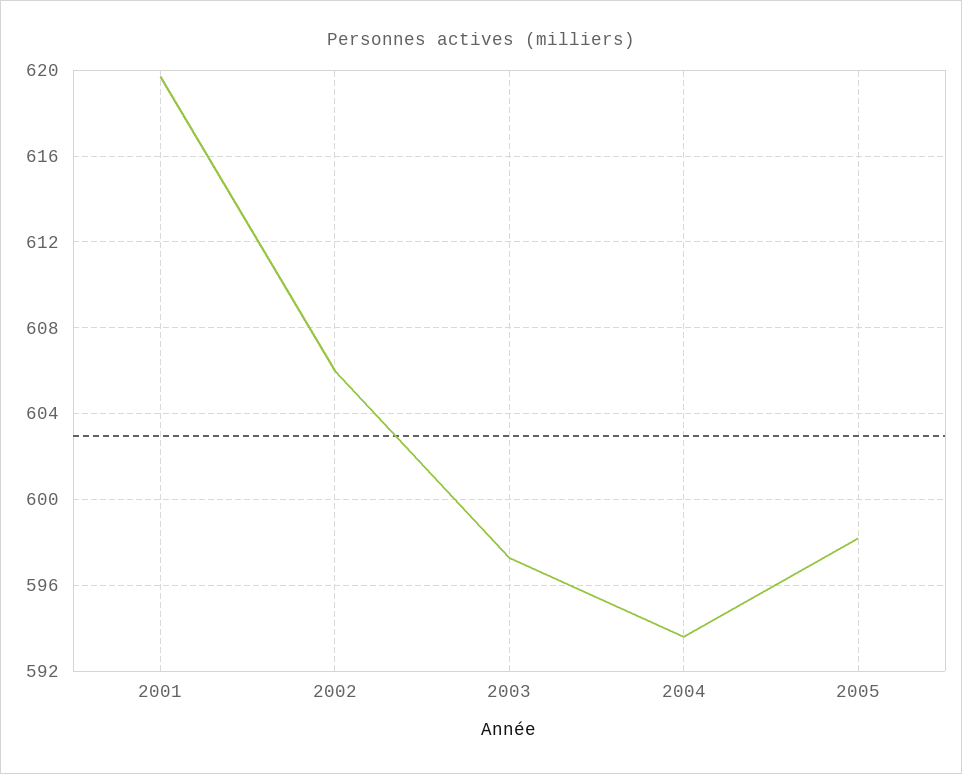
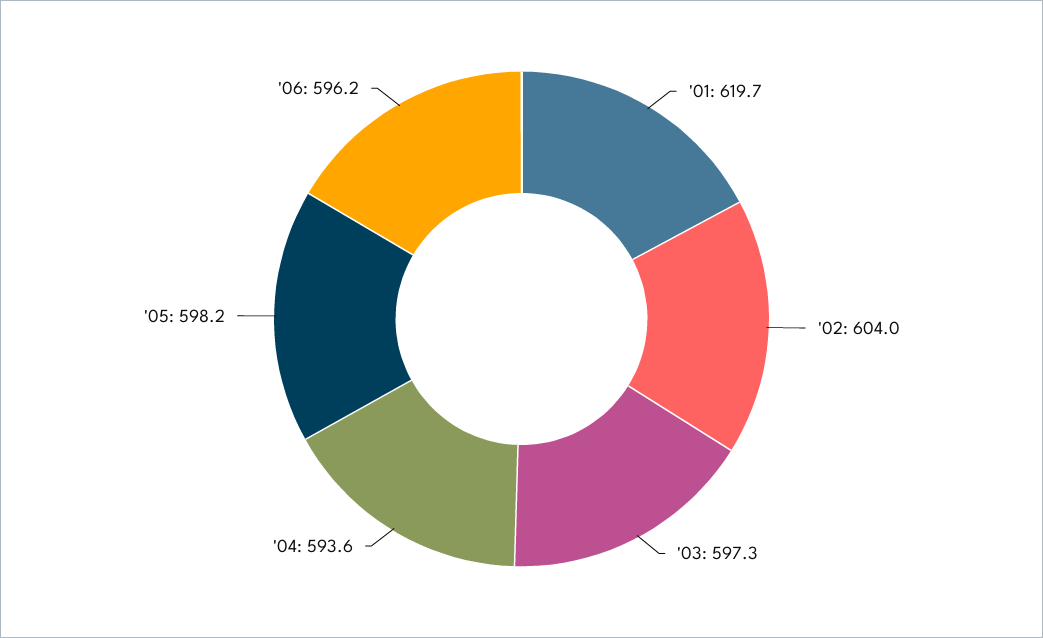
2002: 606 -> 604
'06: none -> 596.2

